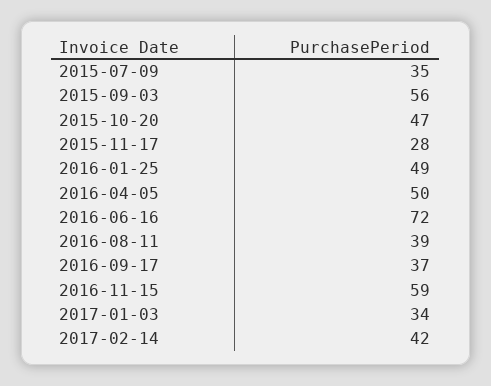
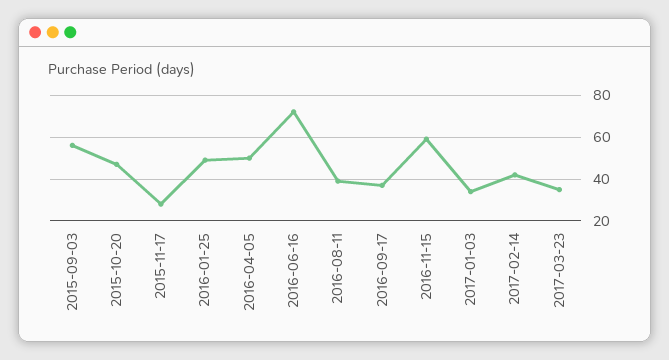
2015-07-09: 35 -> none
2017-03-23: none -> 35

